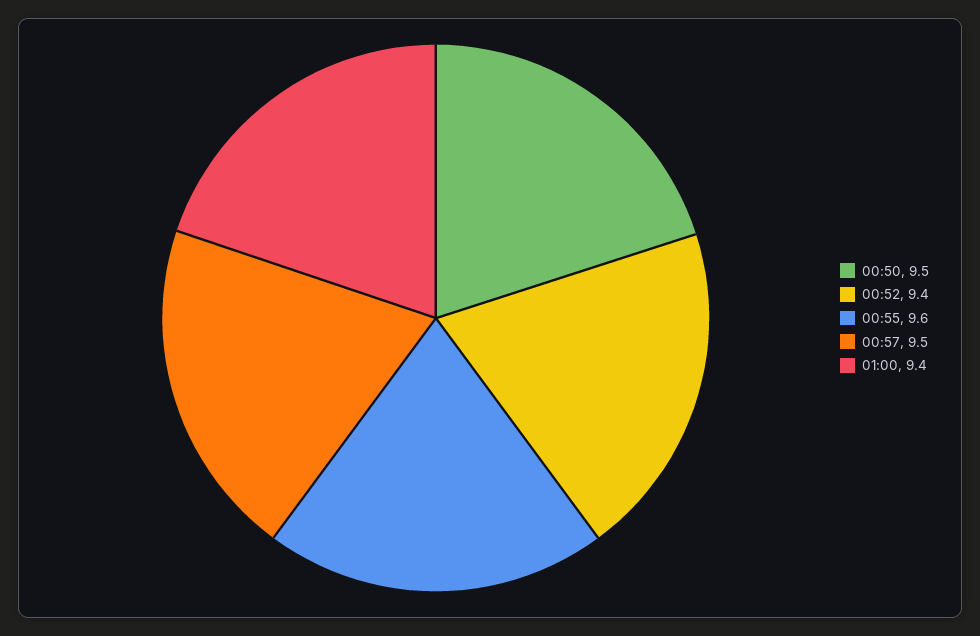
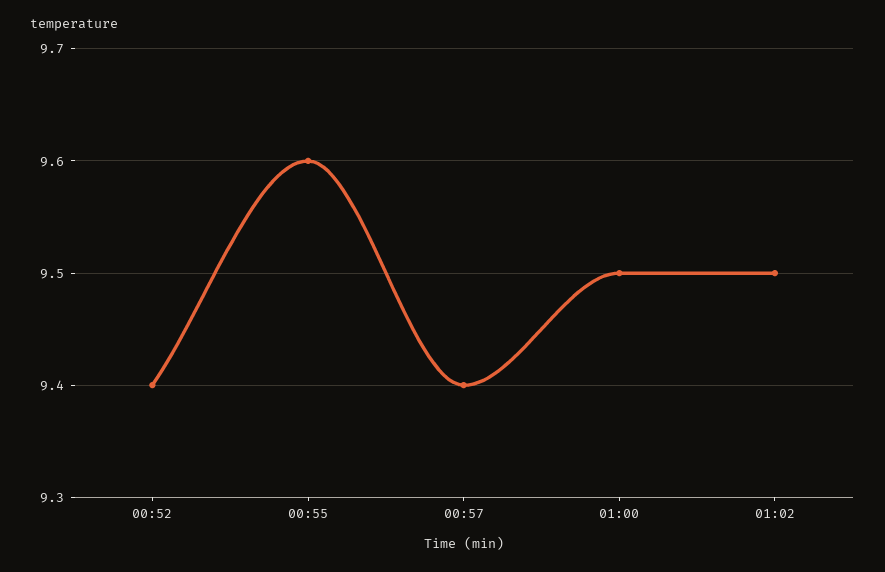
00:50: 9.5 -> none
00:57: 9.5 -> 9.4
01:00: 9.4 -> 9.5
01:02: none -> 9.5

